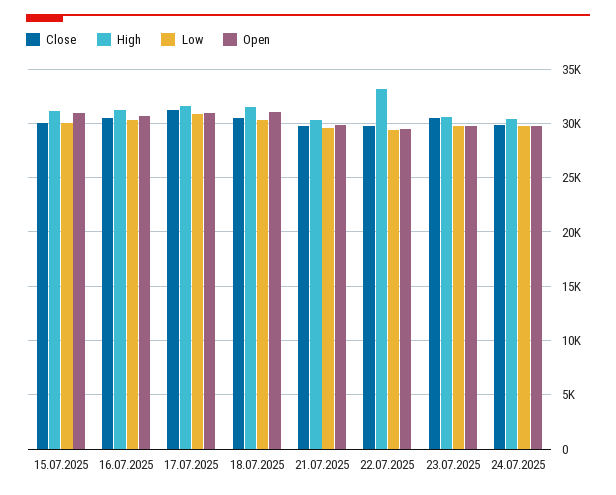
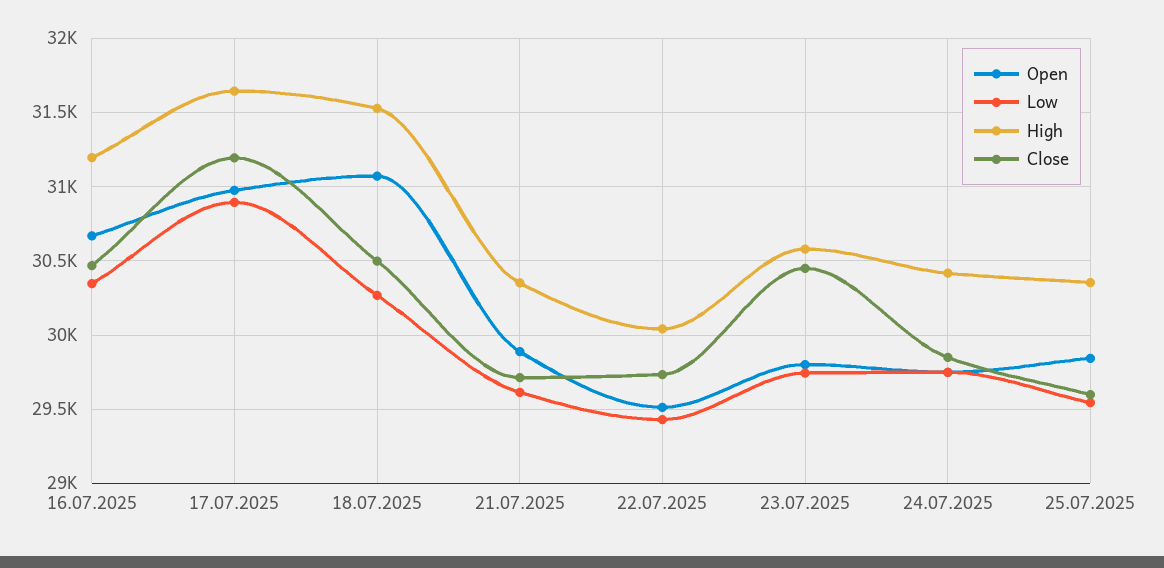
Close, 15.07.2025: 30000 -> none
High, 15.07.2025: 31000 -> none
Low, 15.07.2025: 30000 -> none
Open, 15.07.2025: 31000 -> none
High, 22.07.2025: 33000 -> 30050
Open, 25.07.2025: none -> 29850
Low, 25.07.2025: none -> 29550
High, 25.07.2025: none -> 30350
Close, 25.07.2025: none -> 29600

